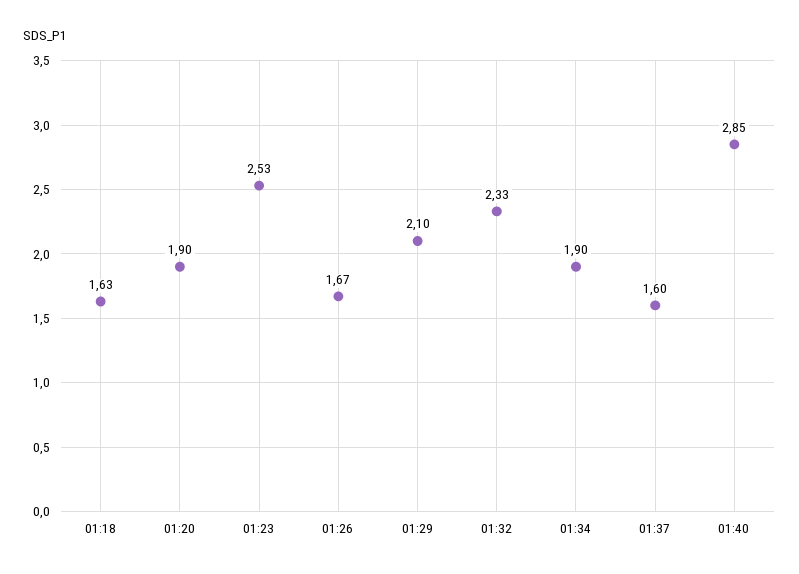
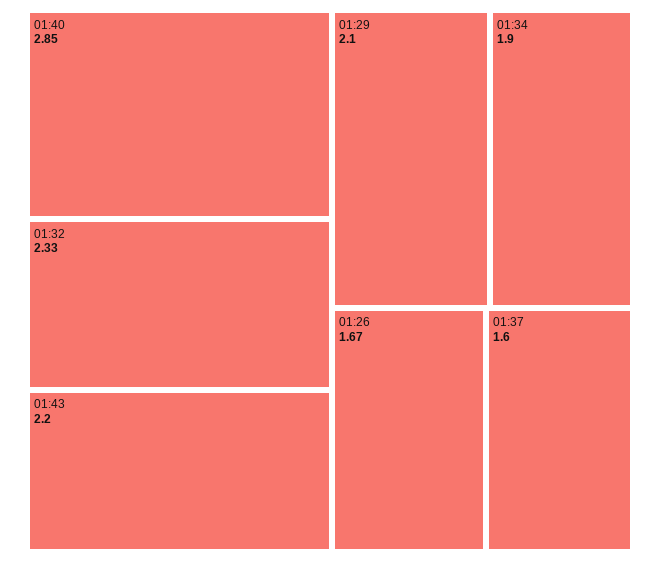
01:18: 1.63 -> none
01:20: 1.9 -> none
01:23: 2.53 -> none
01:43: none -> 2.2

